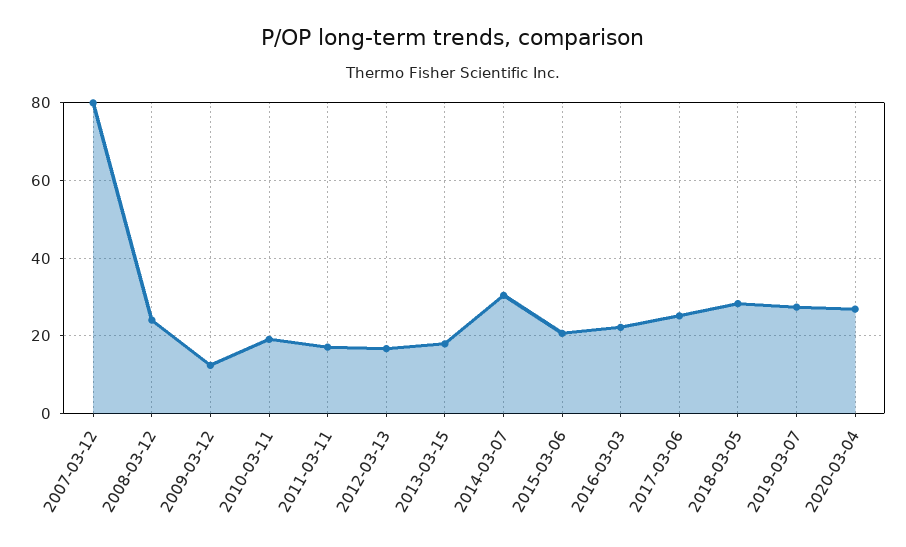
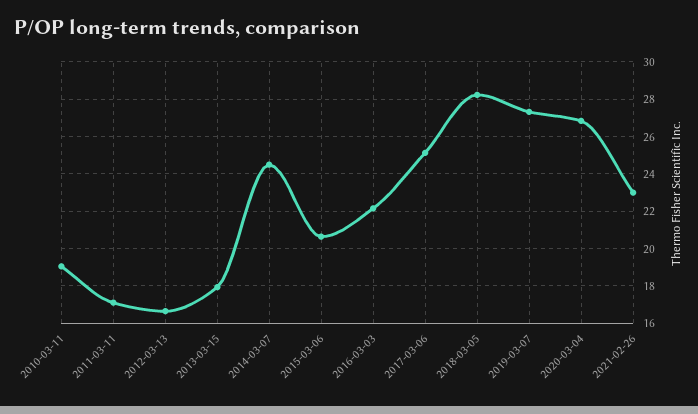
2007-03-12: 80 -> none
2008-03-12: 24 -> none
2009-03-12: 12 -> none
2014-03-07: 30 -> 24.5
2021-02-26: none -> 23

